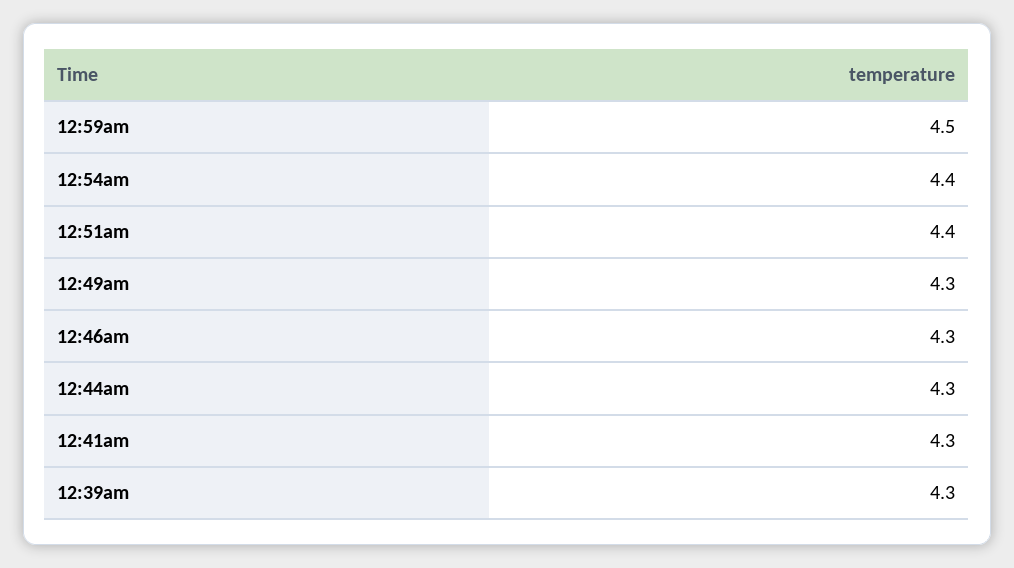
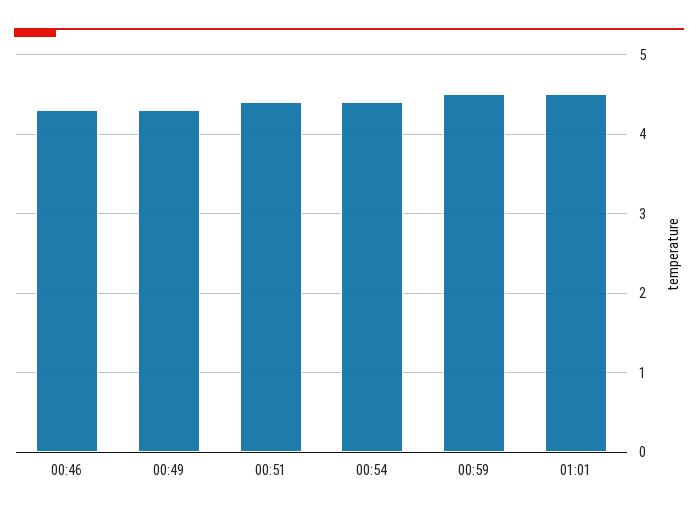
12:44am: 4.3 -> none
12:41am: 4.3 -> none
12:39am: 4.3 -> none
01:01: none -> 4.5

